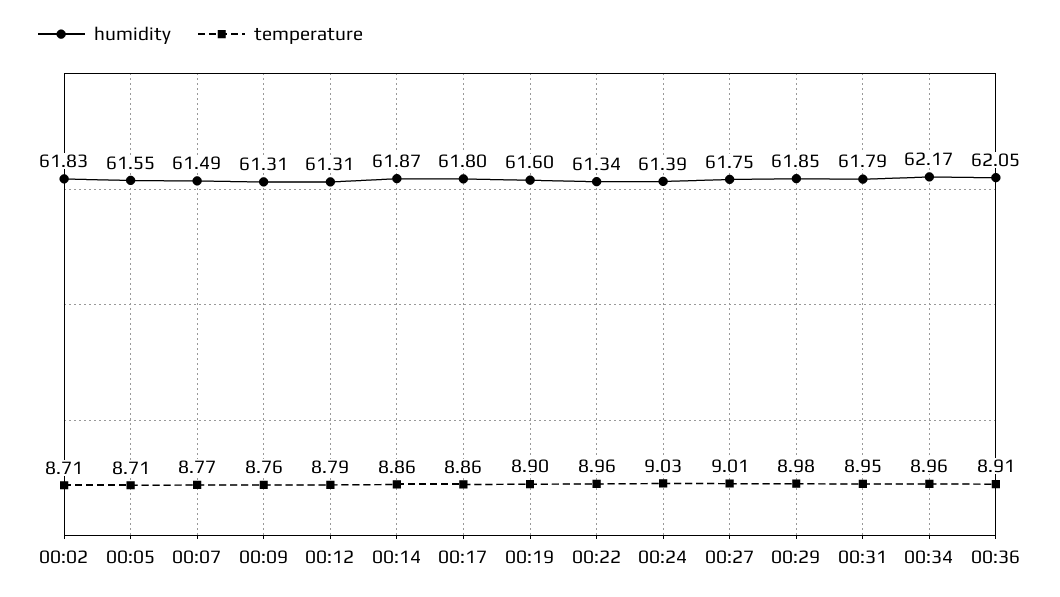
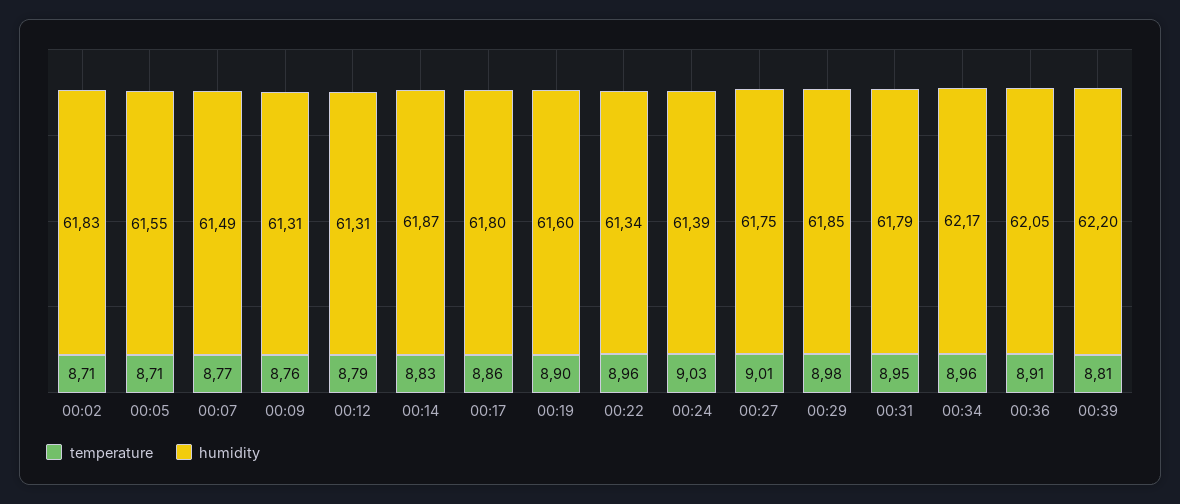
temperature, 00:14: 8.86 -> 8.83
temperature, 00:39: none -> 8.81
humidity, 00:39: none -> 62.2

